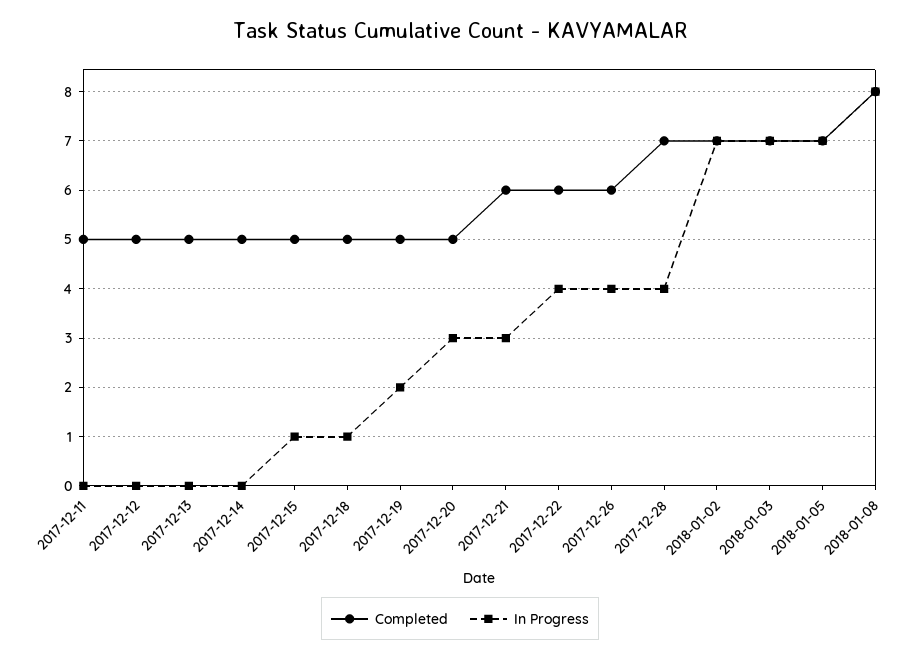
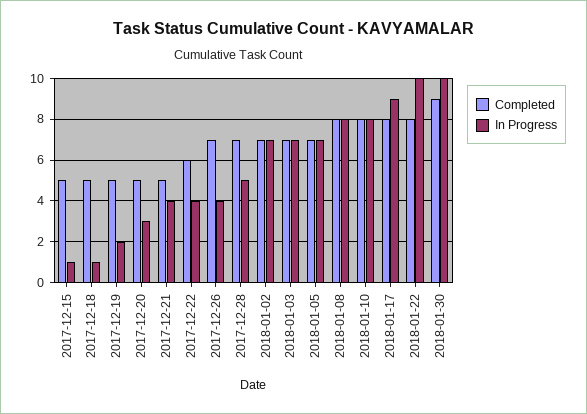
Completed, 2017-12-11: 5 -> none
In Progress, 2017-12-11: 0 -> none
Completed, 2017-12-12: 5 -> none
In Progress, 2017-12-12: 0 -> none
Completed, 2017-12-13: 5 -> none
In Progress, 2017-12-13: 0 -> none
Completed, 2017-12-14: 5 -> none
In Progress, 2017-12-14: 0 -> none
Completed, 2017-12-21: 6 -> 5
In Progress, 2017-12-21: 3 -> 4
Completed, 2017-12-26: 6 -> 7
In Progress, 2017-12-28: 4 -> 5
Completed, 2018-01-10: none -> 8
In Progress, 2018-01-10: none -> 8
Completed, 2018-01-17: none -> 8
In Progress, 2018-01-17: none -> 9
Completed, 2018-01-22: none -> 8
In Progress, 2018-01-22: none -> 10
Completed, 2018-01-30: none -> 9
In Progress, 2018-01-30: none -> 10

